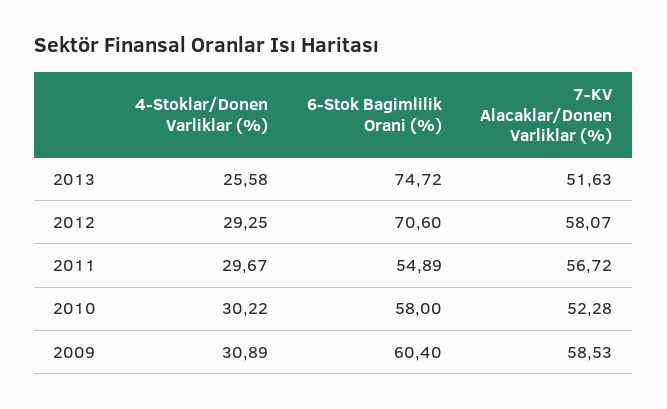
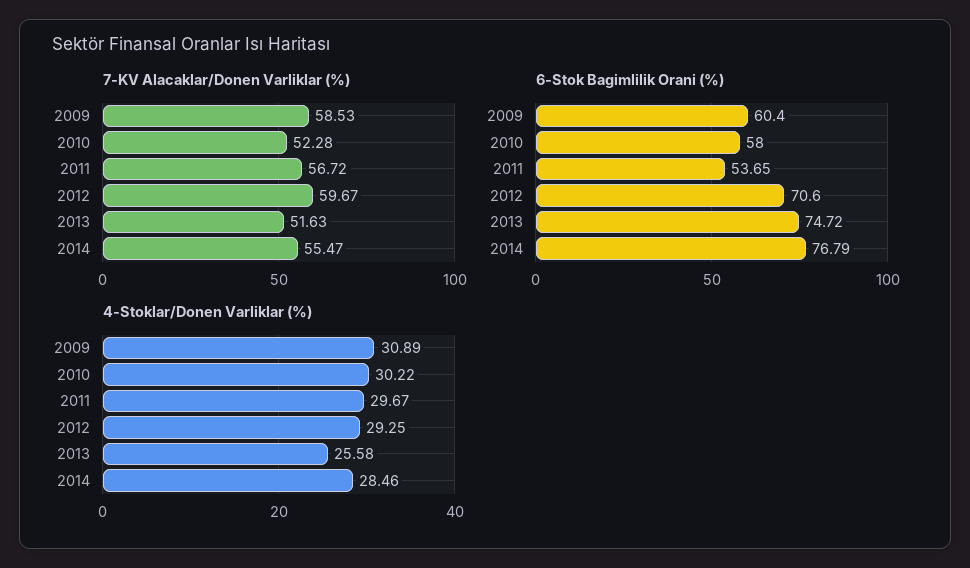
7-KV Alacaklar/Donen Varliklar (%), 2012: 58.07 -> 59.67
6-Stok Bagimlilik Orani (%), 2011: 54.89 -> 53.65
7-KV Alacaklar/Donen Varliklar (%), 2014: none -> 55.47
6-Stok Bagimlilik Orani (%), 2014: none -> 76.79
4-Stoklar/Donen Varliklar (%), 2014: none -> 28.46

